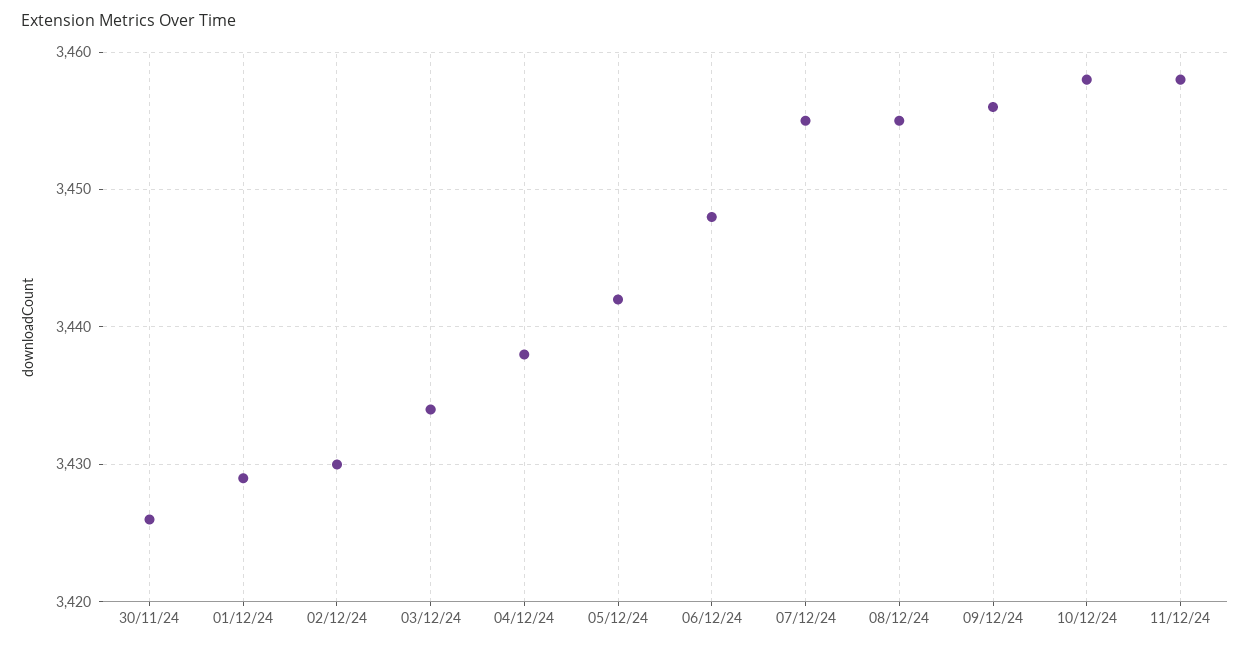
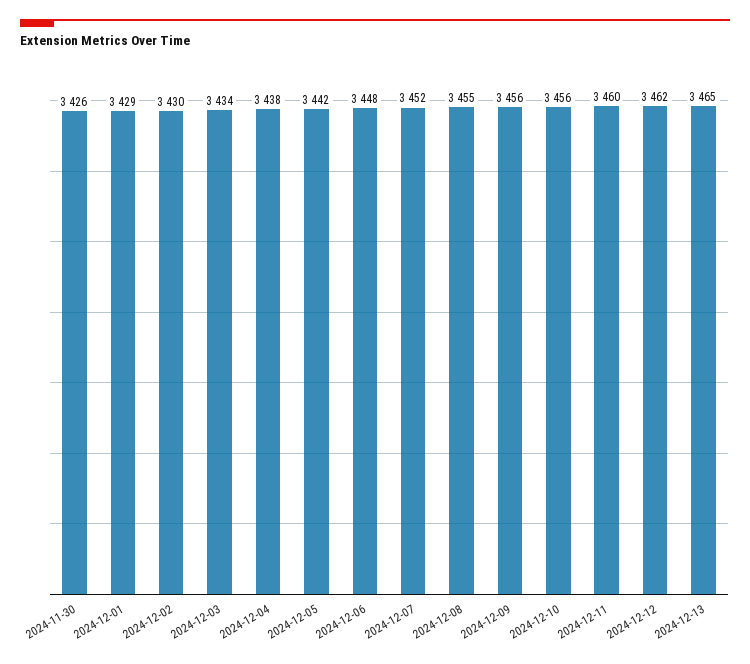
07/12/24: 3455 -> 3452
10/12/24: 3458 -> 3456
11/12/24: 3458 -> 3460
2024-12-12: none -> 3462
2024-12-13: none -> 3465

